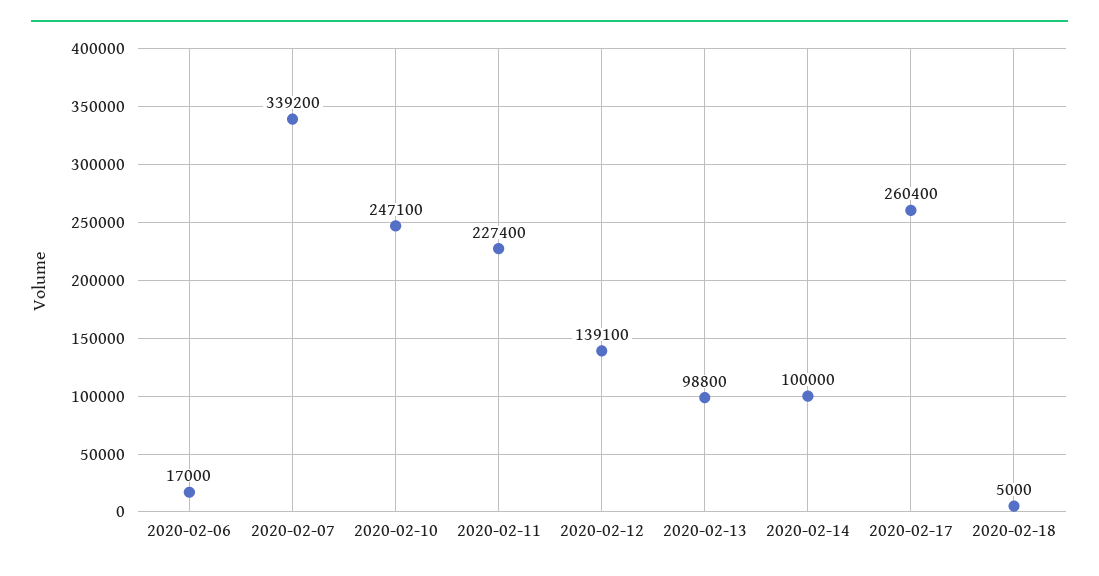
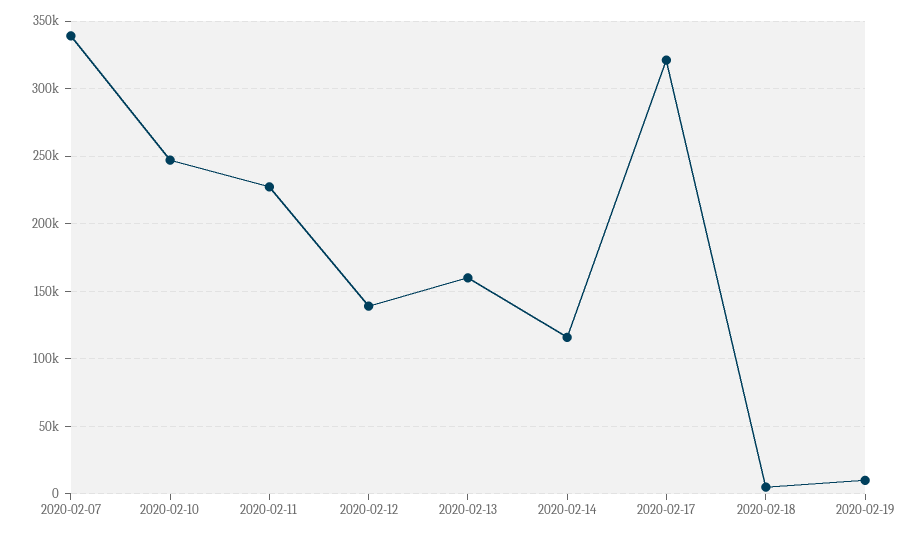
2020-02-06: 17000 -> none
2020-02-13: 98800 -> 160000
2020-02-14: 100000 -> 115000
2020-02-17: 260400 -> 320000
2020-02-19: none -> 10000

